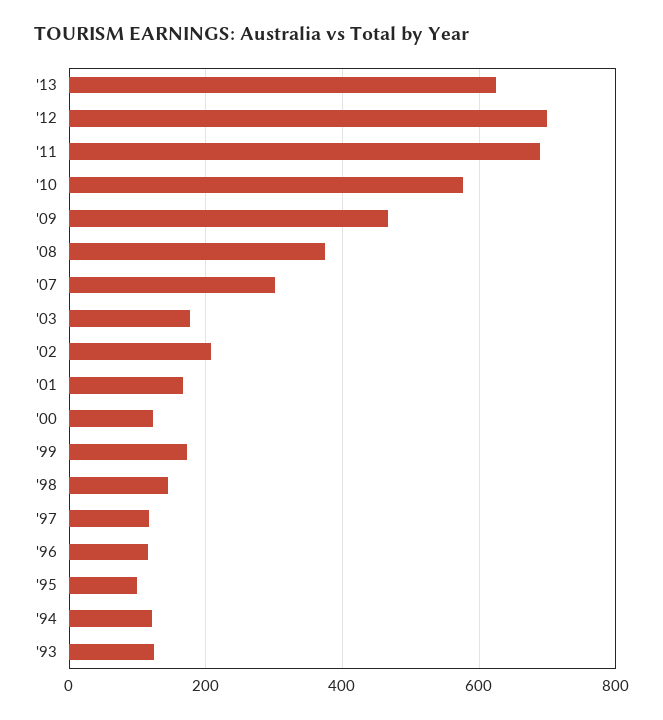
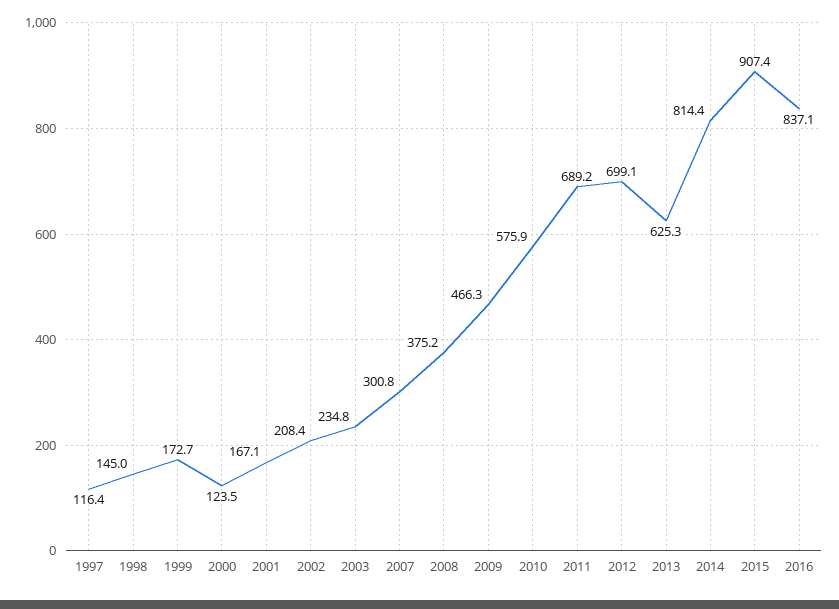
'03: 180 -> 234.8
'96: 120 -> none
'95: 100 -> none
'94: 120 -> none
'93: 120 -> none
2014: none -> 814.4
2015: none -> 907.4
2016: none -> 837.1

